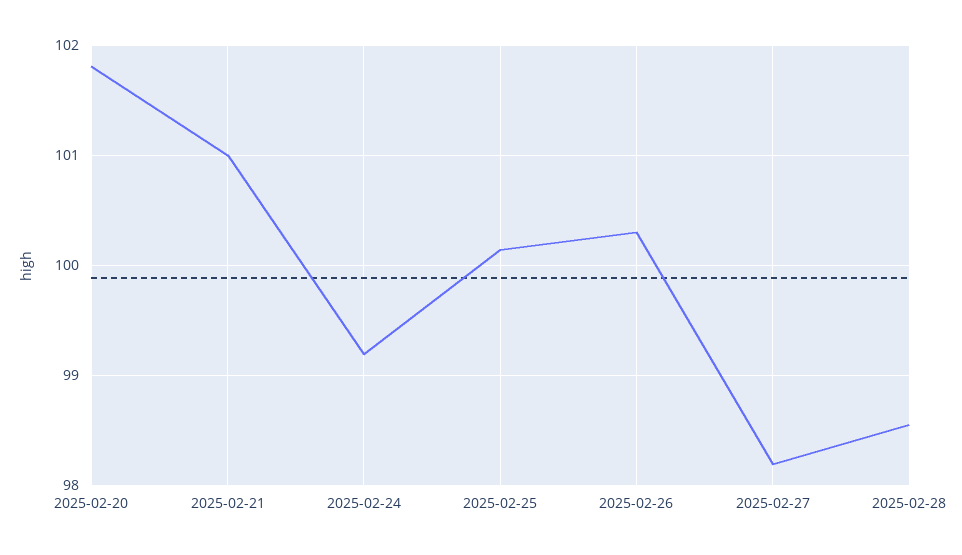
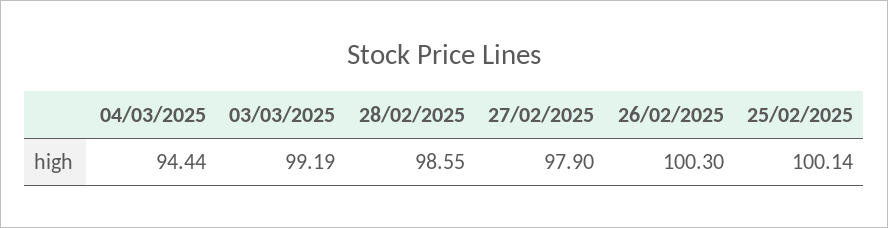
2025-02-20: 101.8 -> none
2025-02-21: 101 -> none
2025-02-24: 99.2 -> none
2025-02-27: 98.2 -> 97.9
04/03/2025: none -> 94.44
03/03/2025: none -> 99.19

